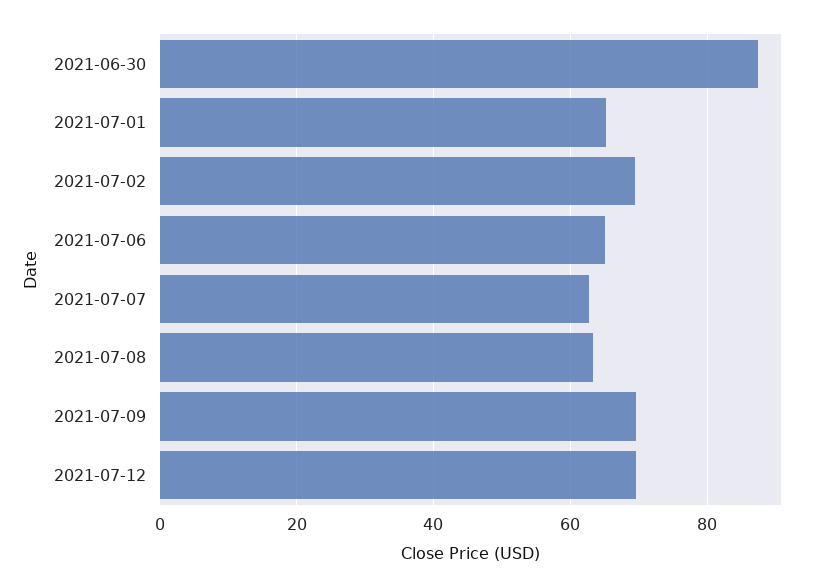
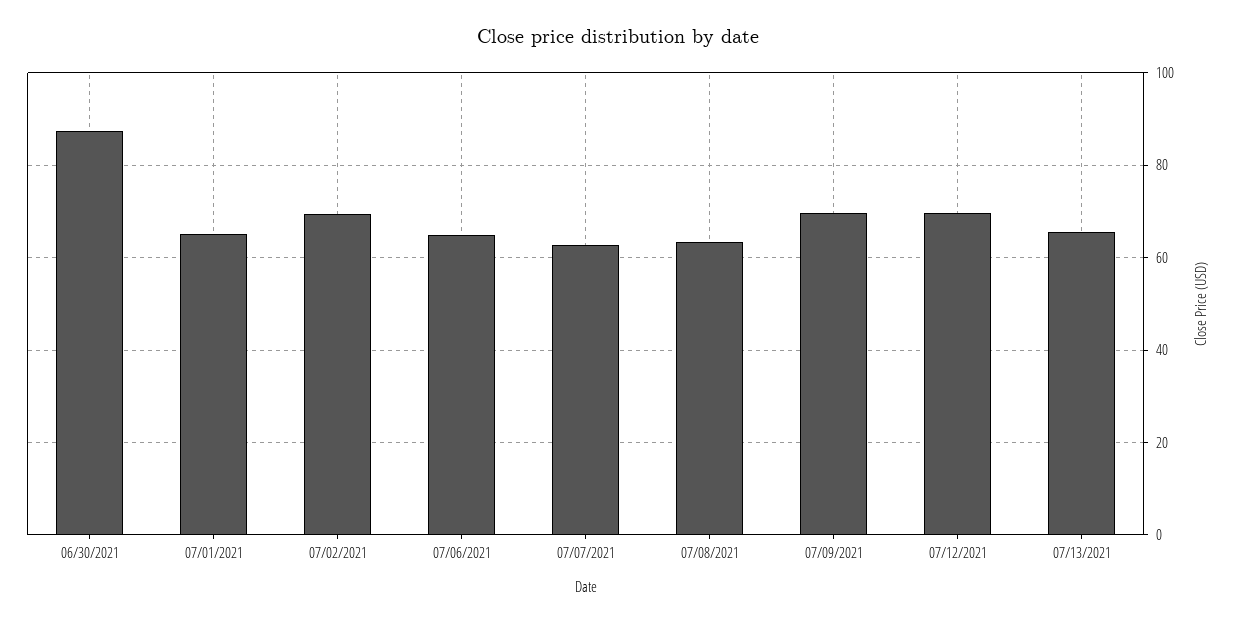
07/13/2021: none -> 66

